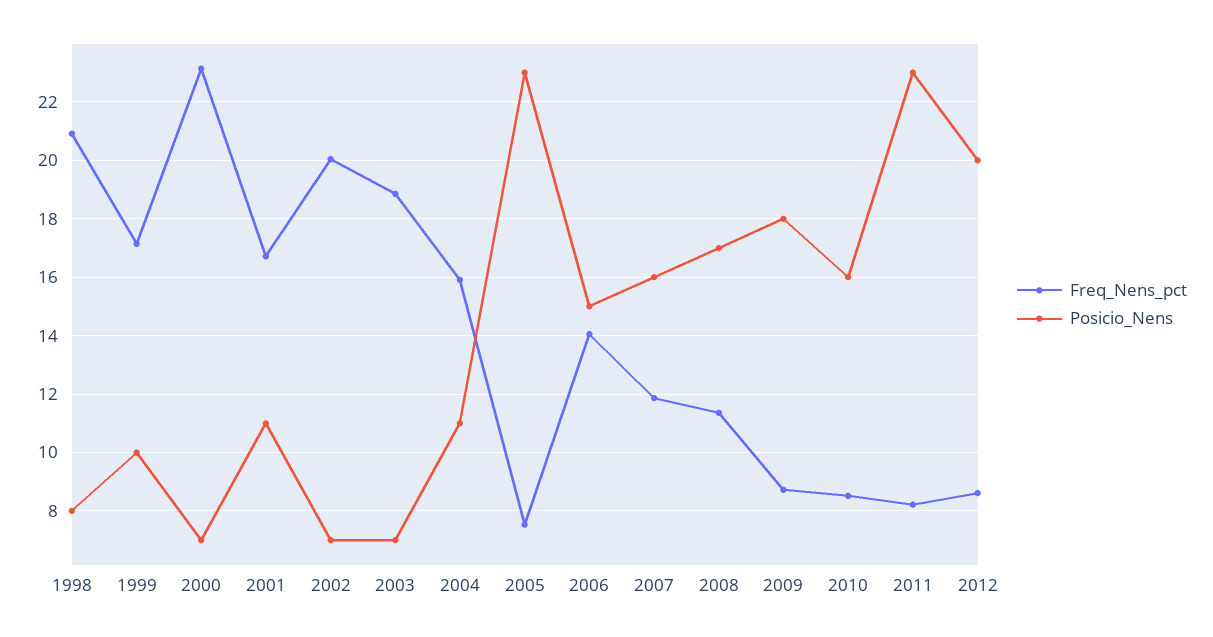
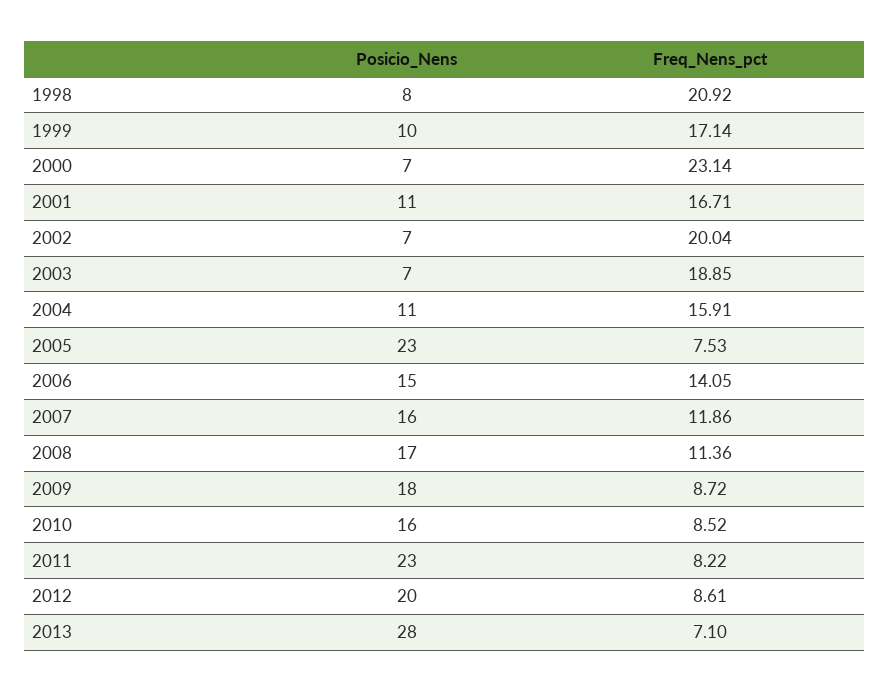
Posicio_Nens, 2013: none -> 28
Freq_Nens_pct, 2013: none -> 7.1

